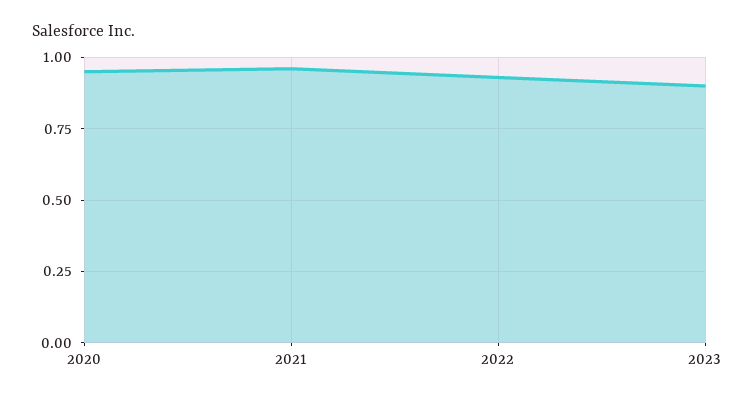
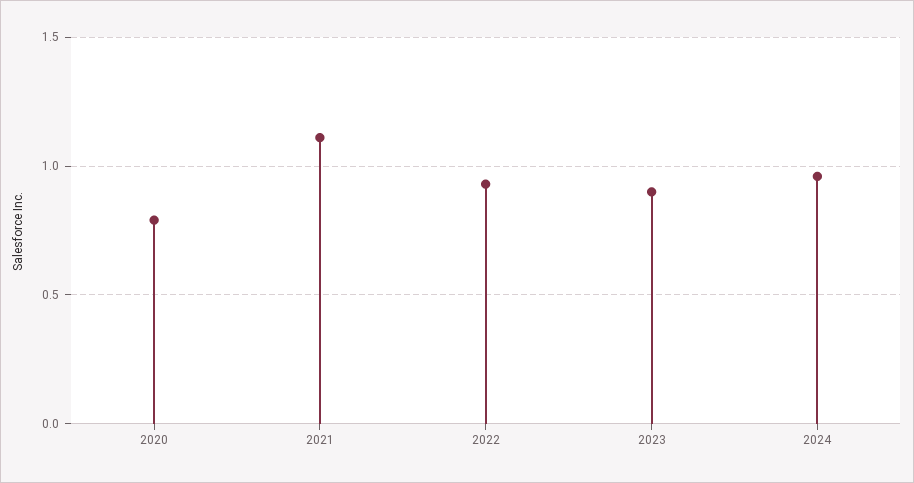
2020: 0.95 -> 0.8
2021: 0.95 -> 1.1
2024: none -> 0.95

